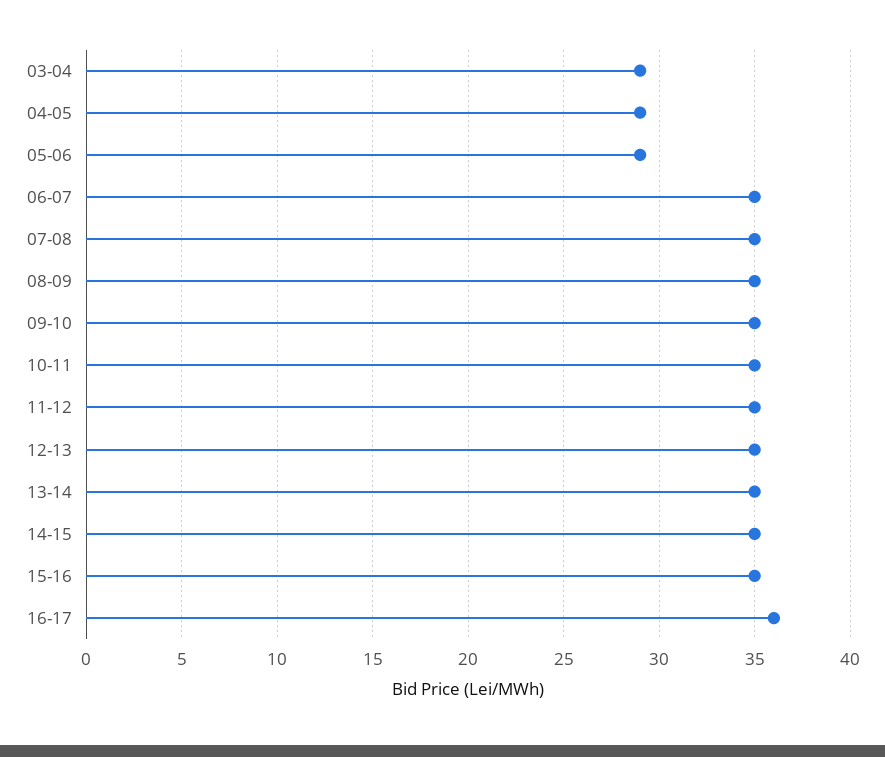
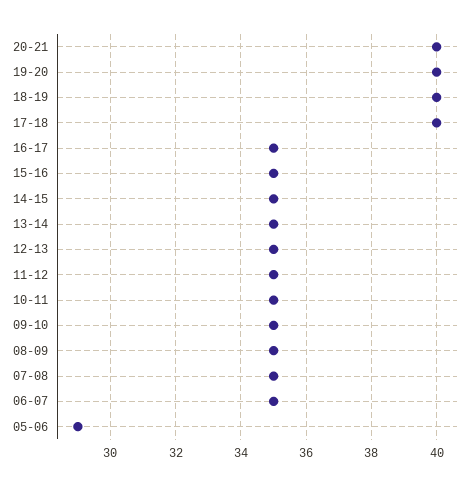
03-04: 29 -> none
04-05: 29 -> none
16-17: 36 -> 35
20-21: none -> 40
19-20: none -> 40
18-19: none -> 40
17-18: none -> 40

